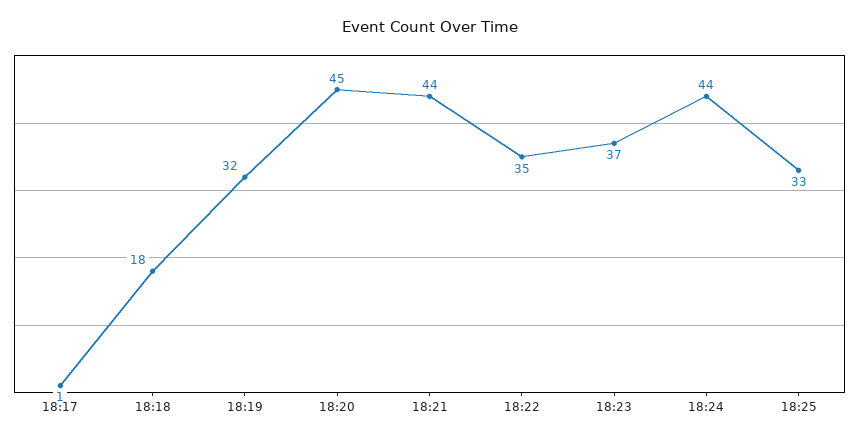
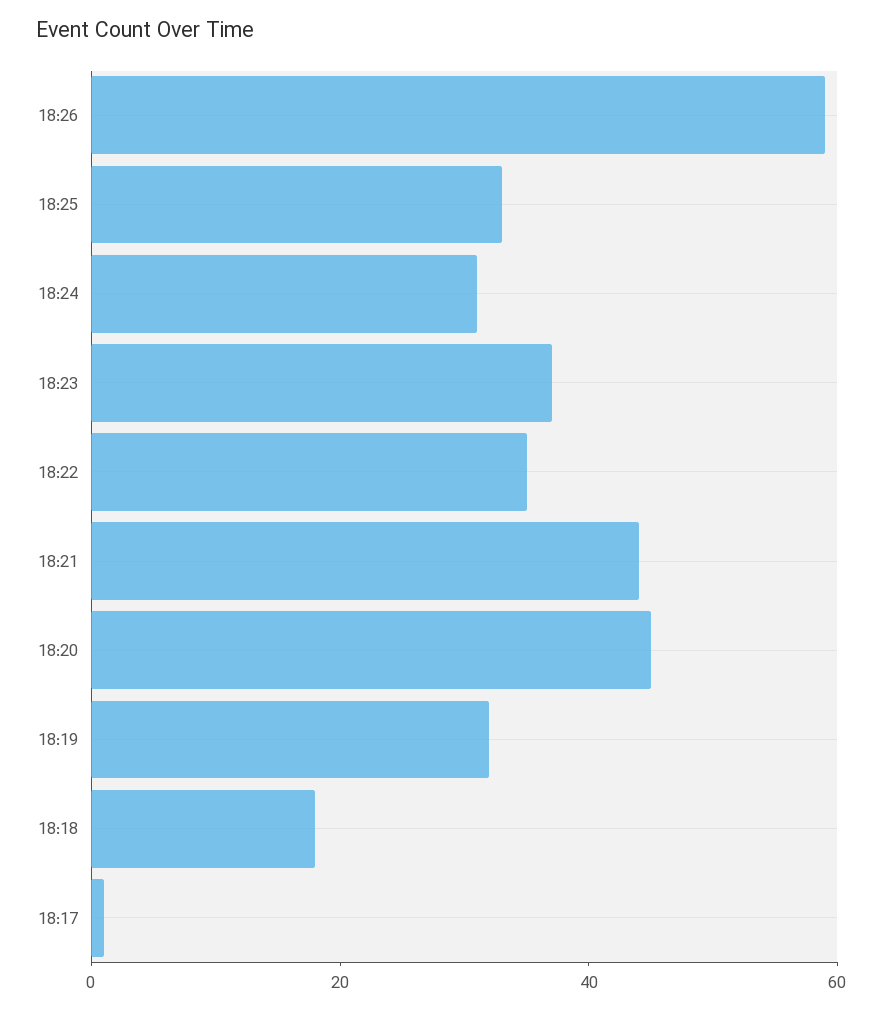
18:24: 44 -> 30
18:26: none -> 60

